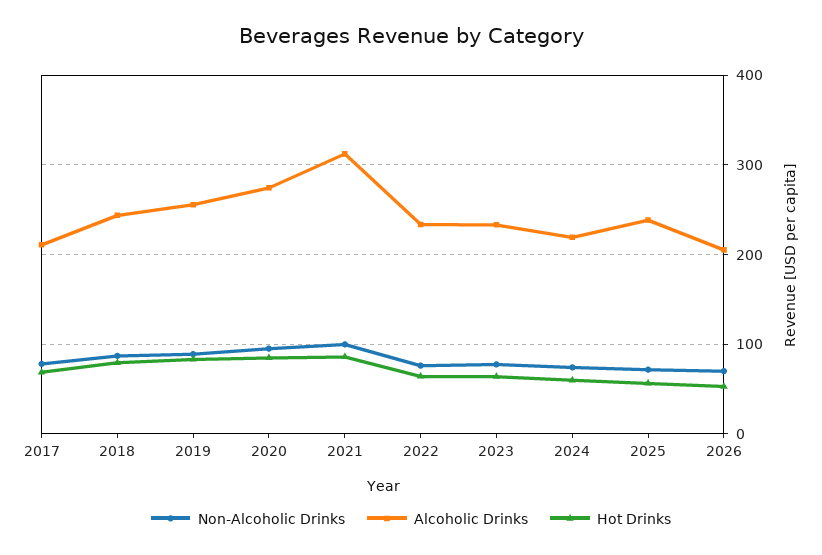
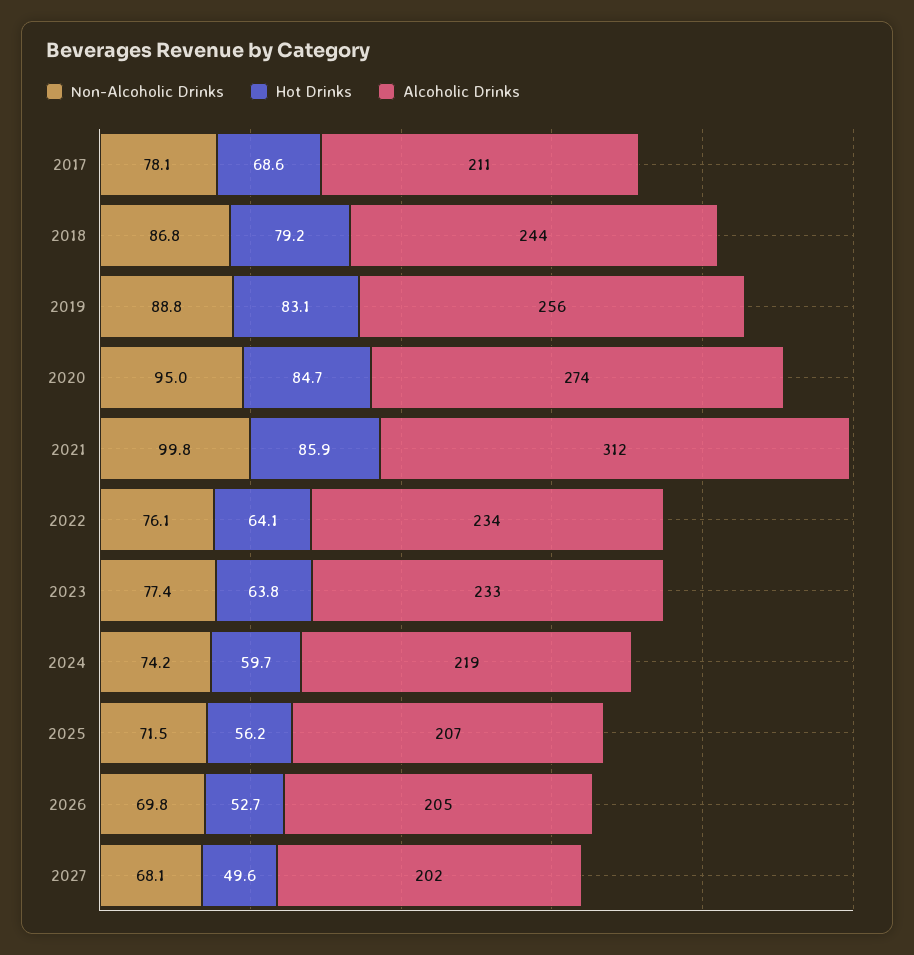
Alcoholic Drinks, 2025: 240 -> 207
Non-Alcoholic Drinks, 2027: none -> 68.1
Hot Drinks, 2027: none -> 49.6
Alcoholic Drinks, 2027: none -> 202

